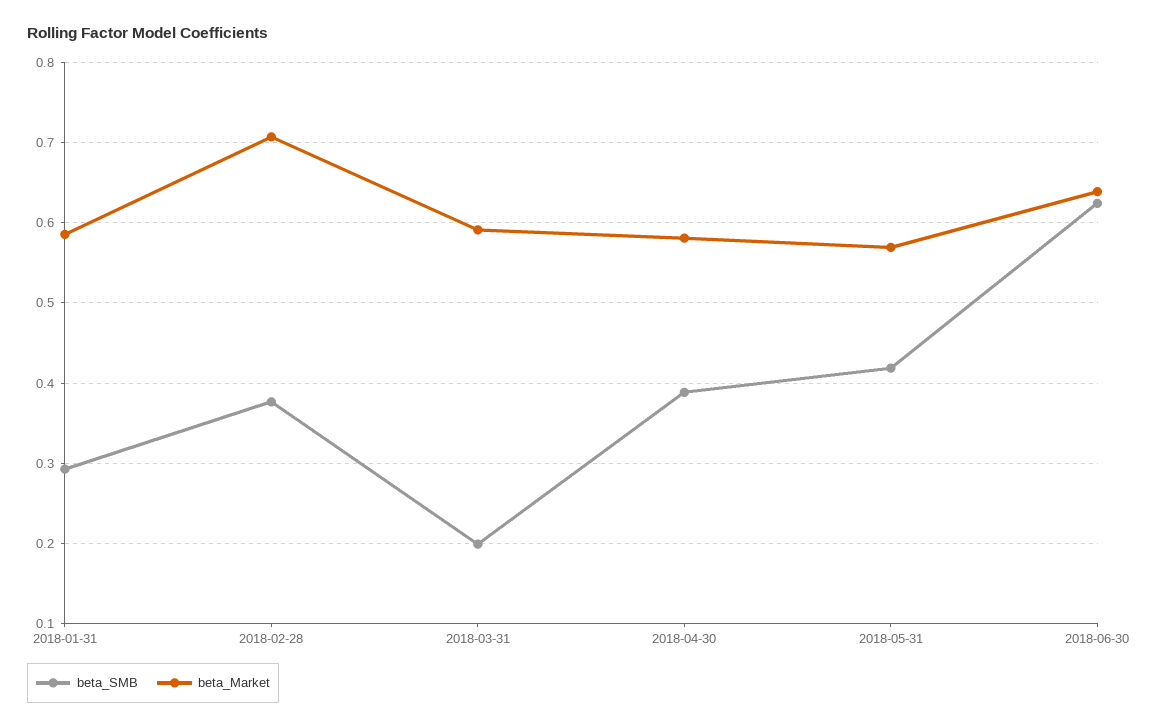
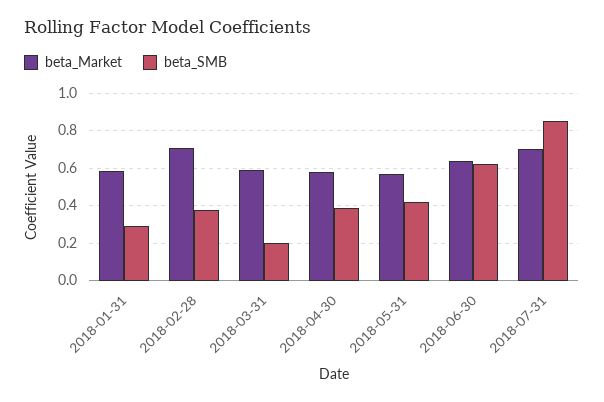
beta_Market, 2018-07-31: none -> 0.7
beta_SMB, 2018-07-31: none -> 0.85

